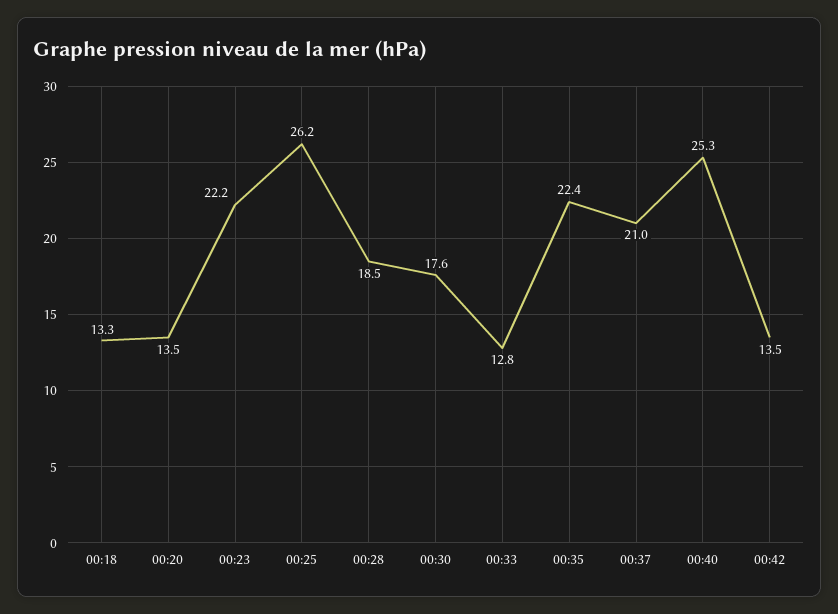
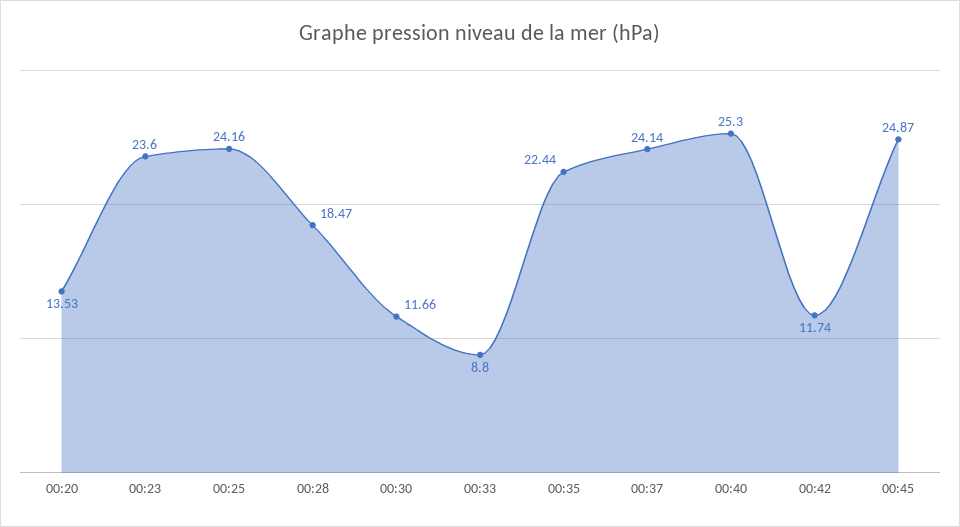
00:18: 13.3 -> none
00:23: 22.2 -> 23.6
00:25: 26.2 -> 24.16
00:30: 17.6 -> 11.66
00:33: 12.8 -> 8.8
00:37: 21 -> 24.14
00:42: 13.5 -> 11.74
00:45: none -> 24.87

